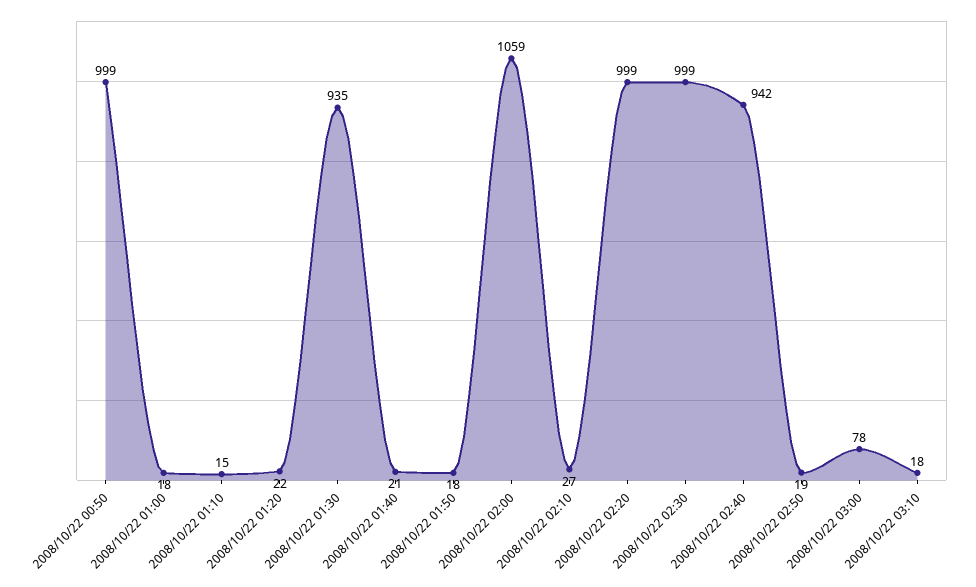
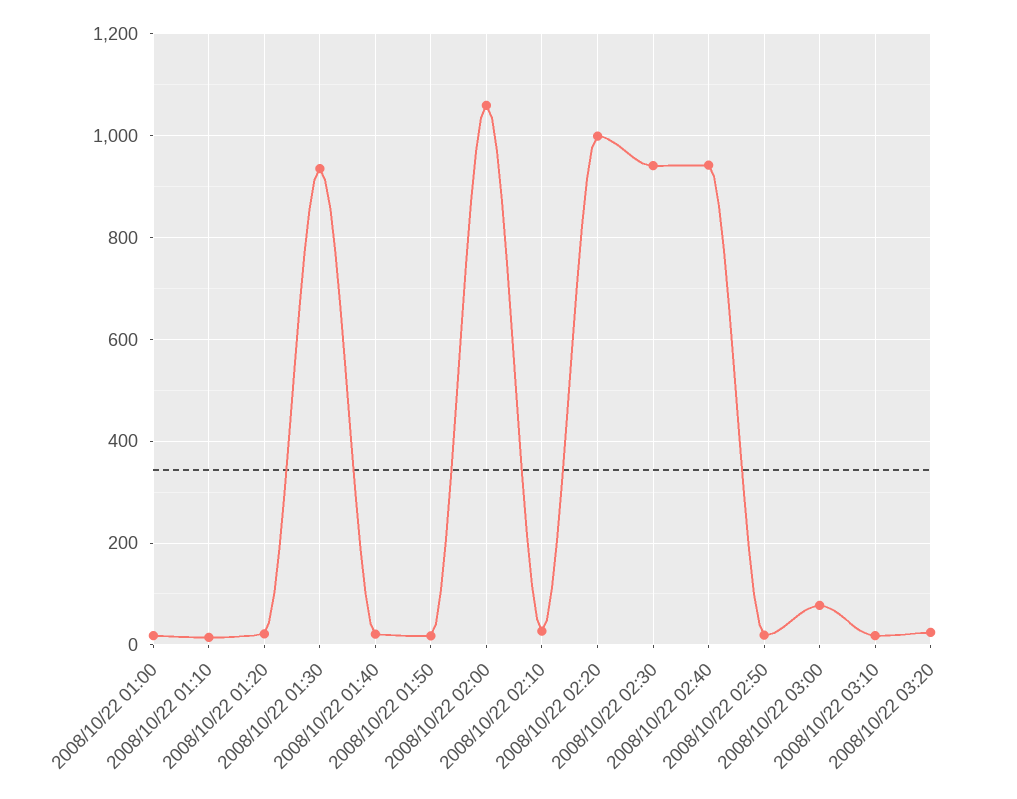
2008/10/22 00:50: 999 -> none
2008/10/22 02:30: 999 -> 940
2008/10/22 03:20: none -> 20

